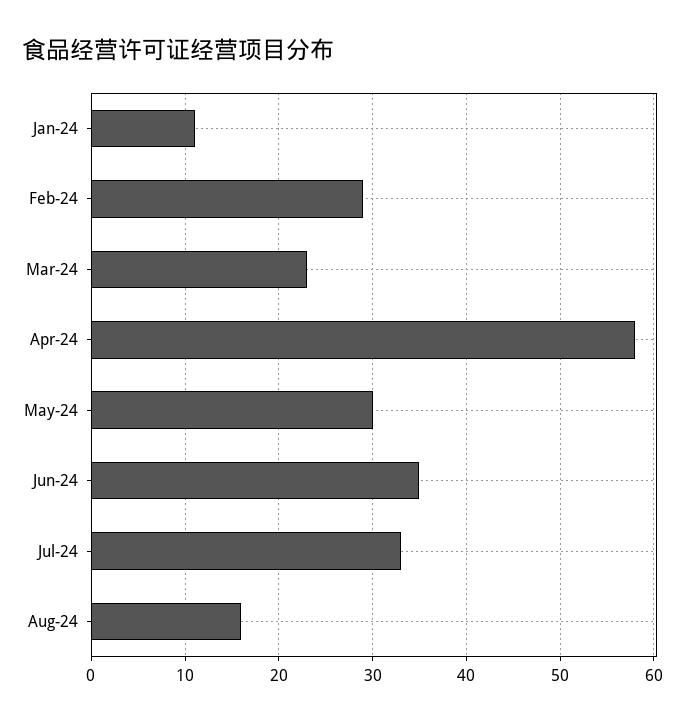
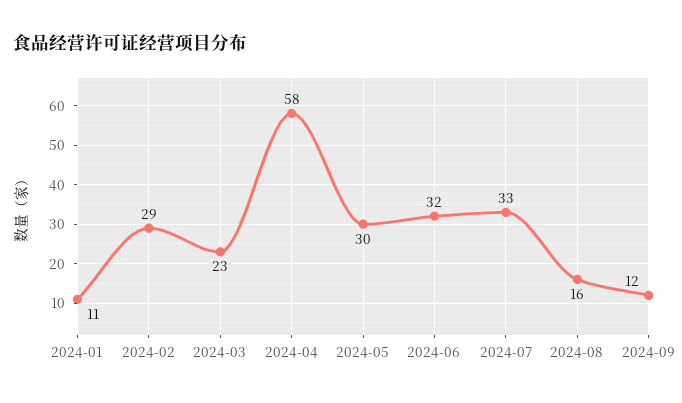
Jun-24: 35 -> 32
2024-09: none -> 12

